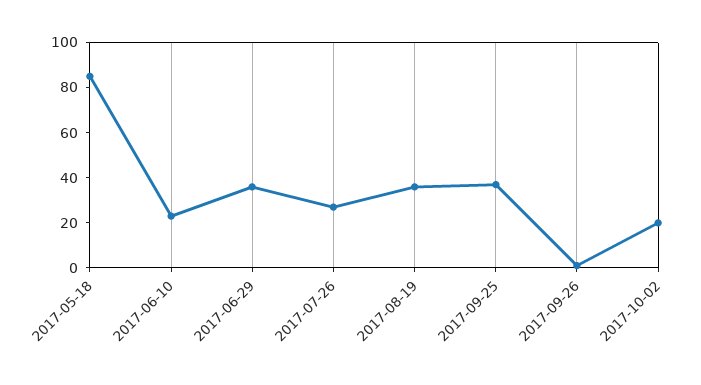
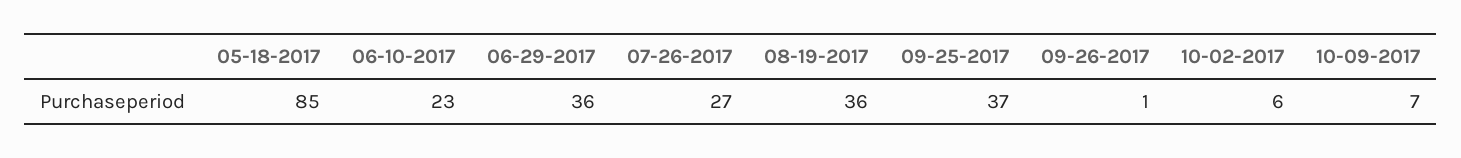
2017-10-02: 20 -> 6
10-09-2017: none -> 7

